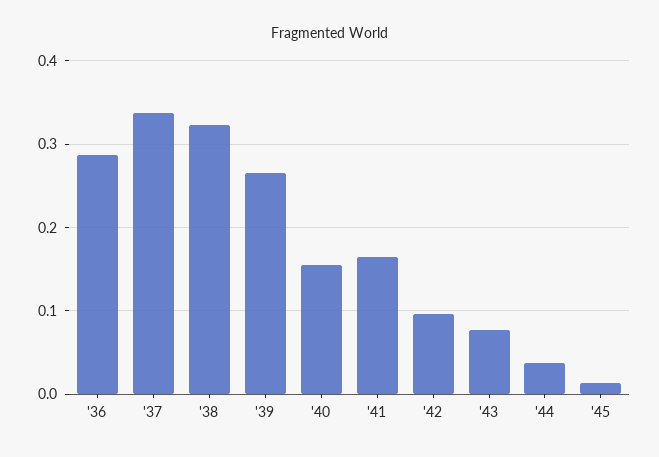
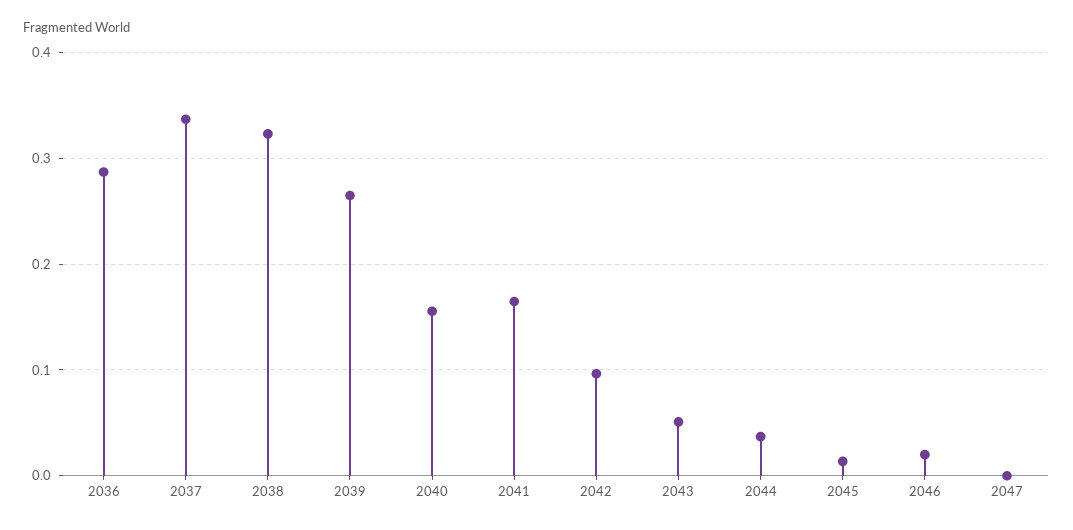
'43: 0.08 -> 0.05
2046: none -> 0.02
2047: none -> 0

